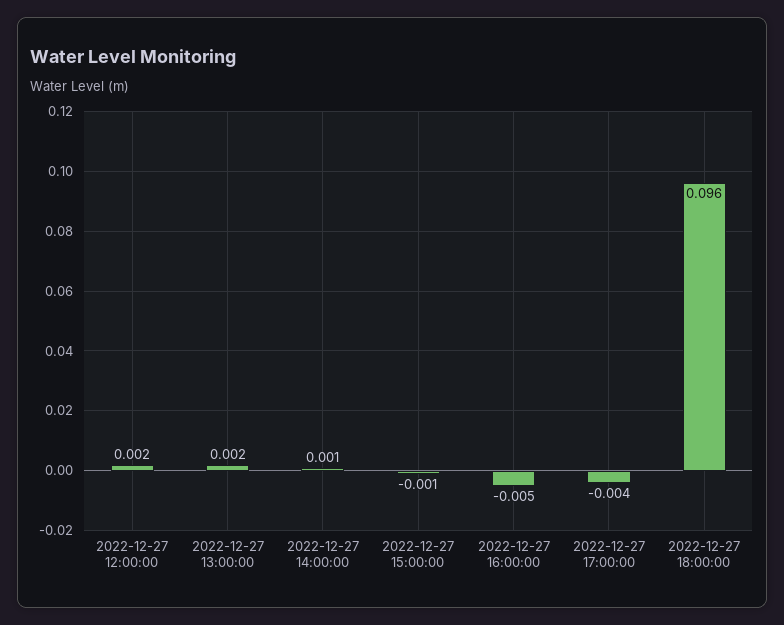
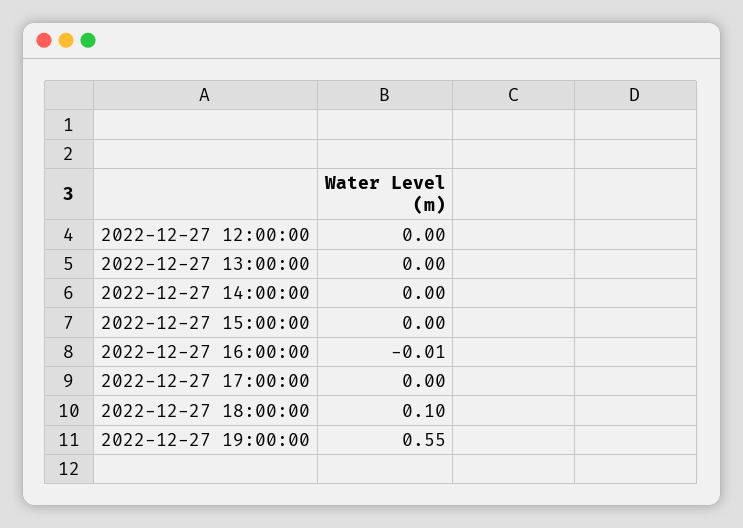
2022-12-27 19:00:00: none -> 0.55

